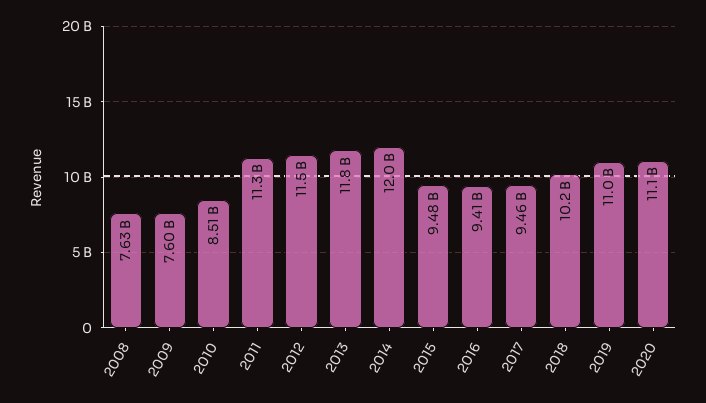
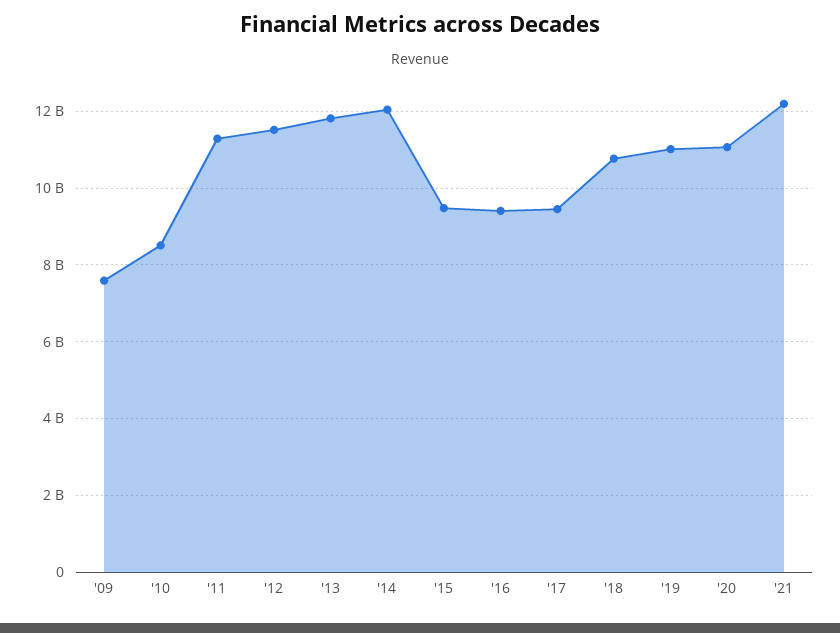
2008: 7630000000 -> none
2018: 10200000000 -> 10800000000
'21: none -> 12200000000

